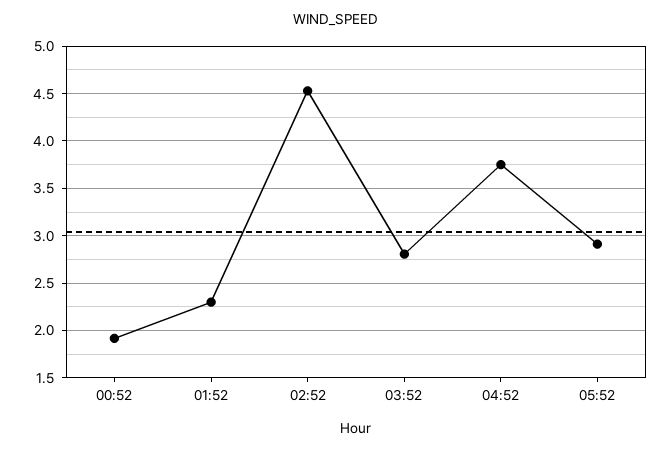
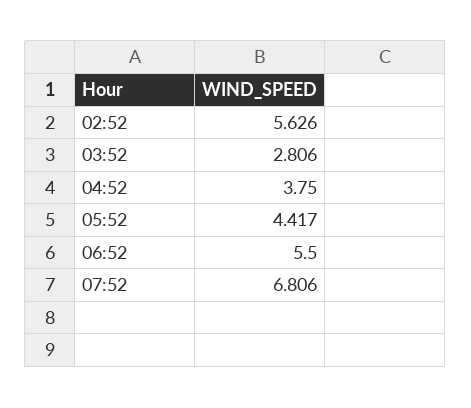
00:52: 1.9 -> none
01:52: 2.3 -> none
02:52: 4.5 -> 5.626
05:52: 2.9 -> 4.417
06:52: none -> 5.5
07:52: none -> 6.806

